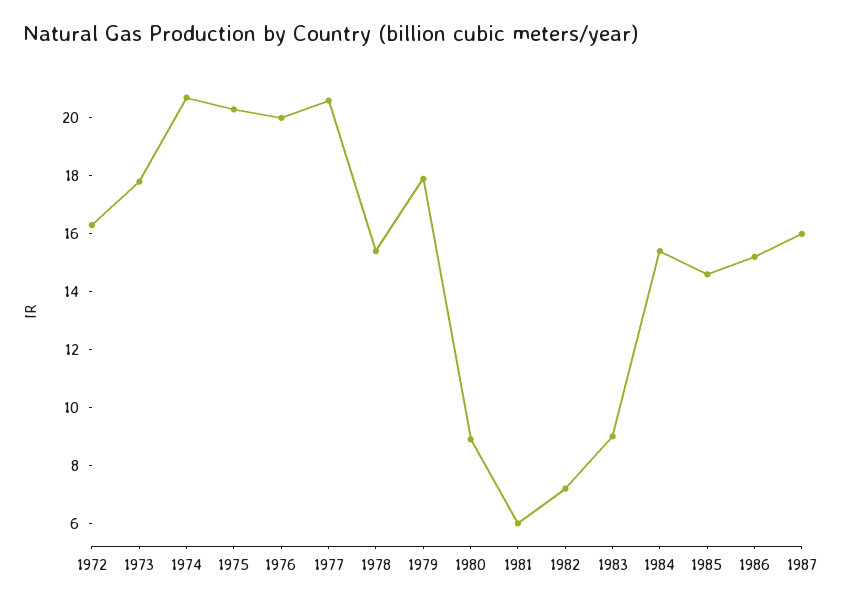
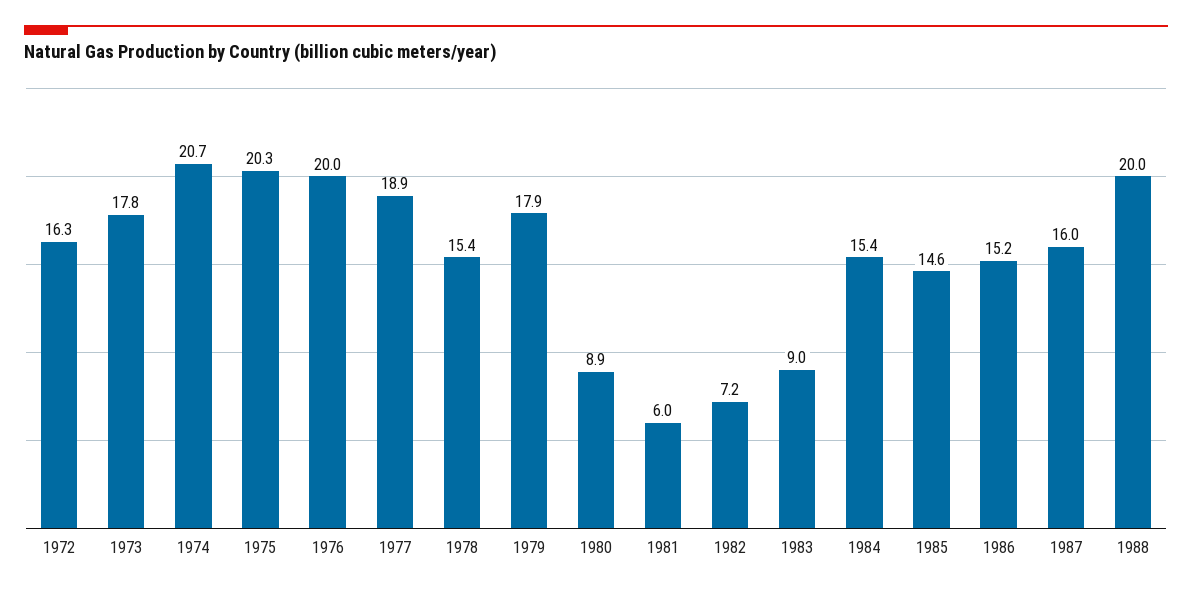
1977: 20.5 -> 18.9
1988: none -> 20

